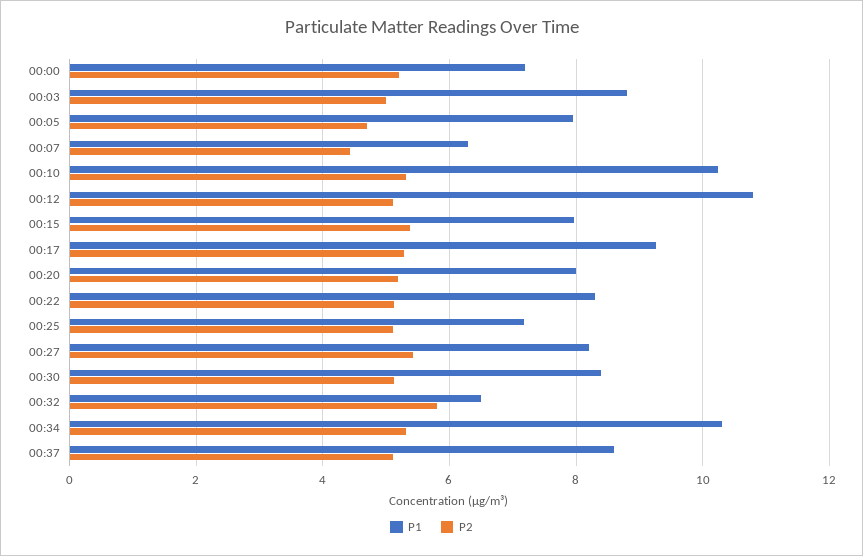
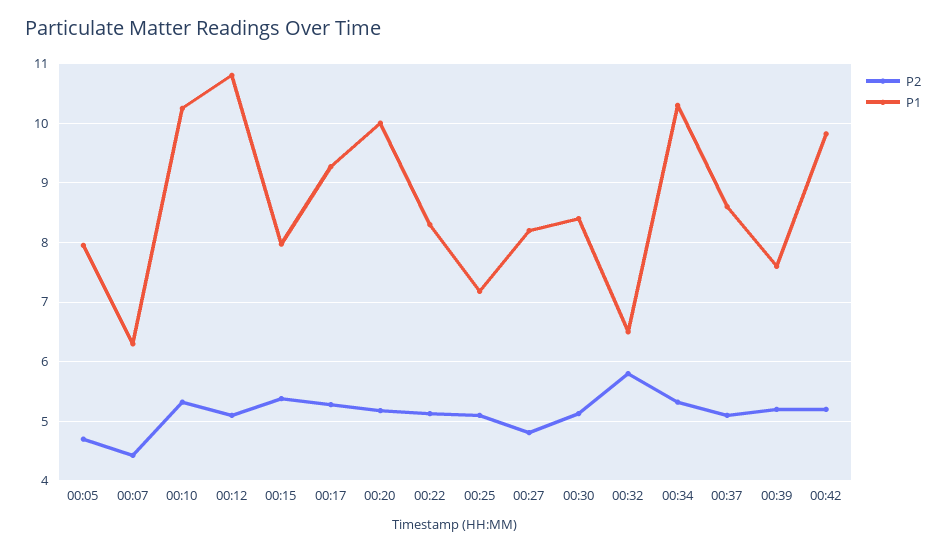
P1, 00:00: 7.2 -> none
P2, 00:00: 5.2 -> none
P1, 00:03: 8.8 -> none
P2, 00:03: 5 -> none
P1, 00:20: 8 -> 10
P2, 00:27: 5.4 -> 4.8
P2, 00:39: none -> 5.2
P1, 00:39: none -> 7.6
P2, 00:42: none -> 5.2
P1, 00:42: none -> 9.8

